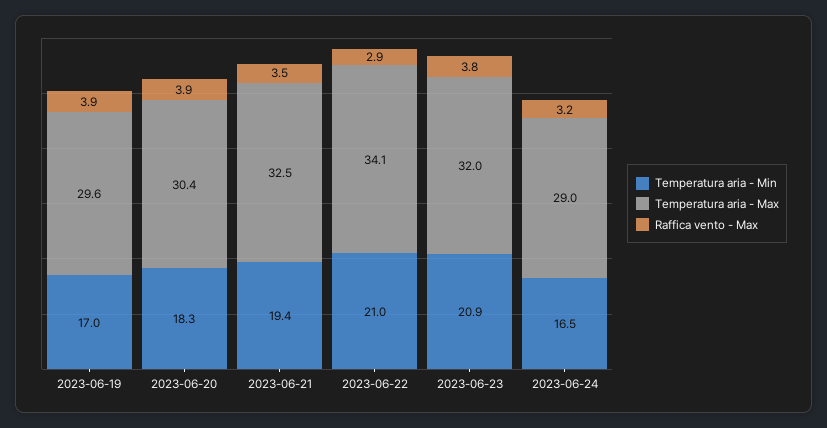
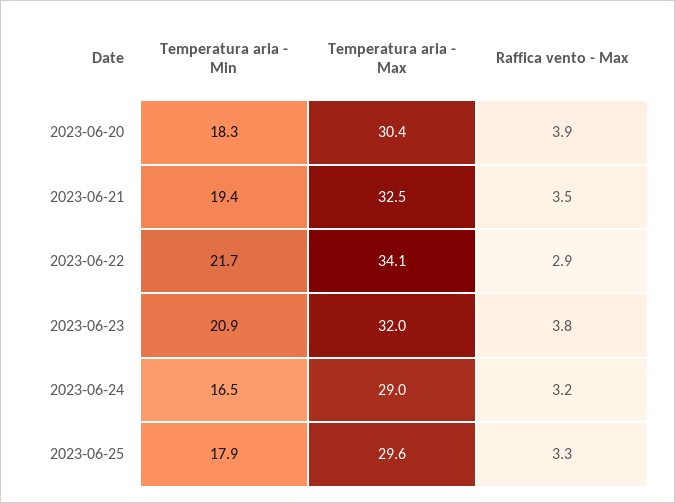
Temperatura aria - Min, 2023-06-19: 17 -> none
Temperatura aria - Max, 2023-06-19: 29.6 -> none
Raffica vento - Max, 2023-06-19: 3.9 -> none
Temperatura aria - Min, 2023-06-22: 21 -> 21.7
Temperatura aria - Min, 2023-06-25: none -> 17.9
Temperatura aria - Max, 2023-06-25: none -> 29.6
Raffica vento - Max, 2023-06-25: none -> 3.3

